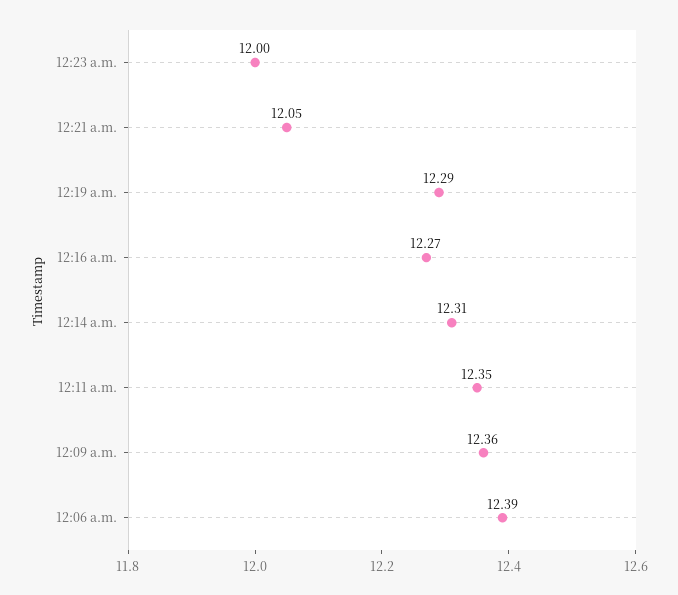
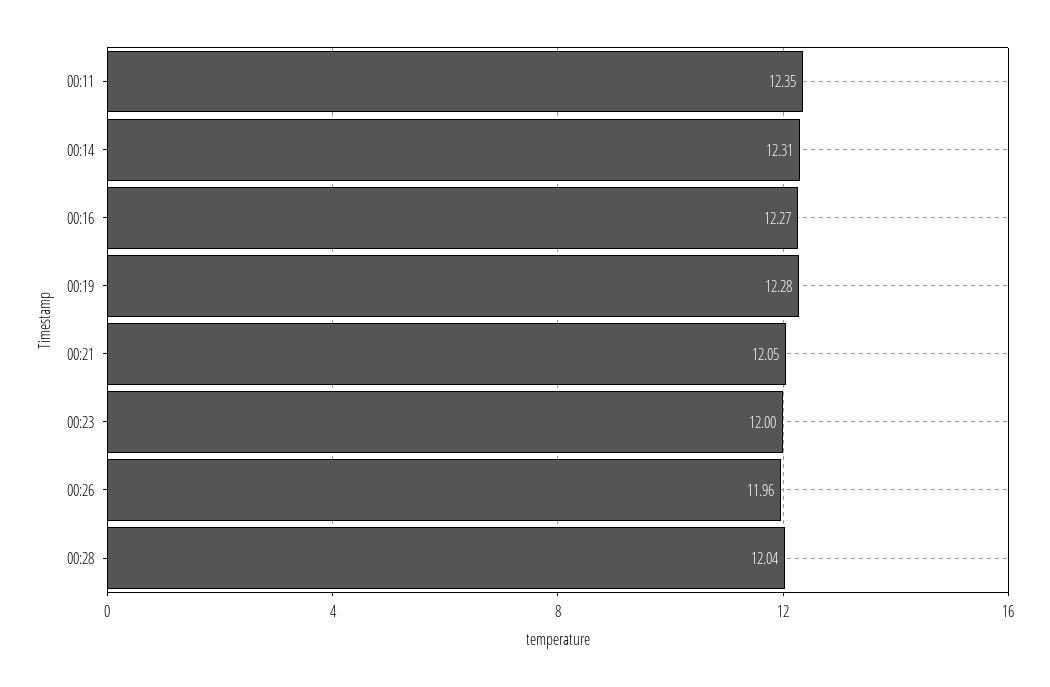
12:19 a.m.: 12.29 -> 12.28
12:09 a.m.: 12.36 -> none
12:06 a.m.: 12.39 -> none
00:26: none -> 11.96
00:28: none -> 12.04

